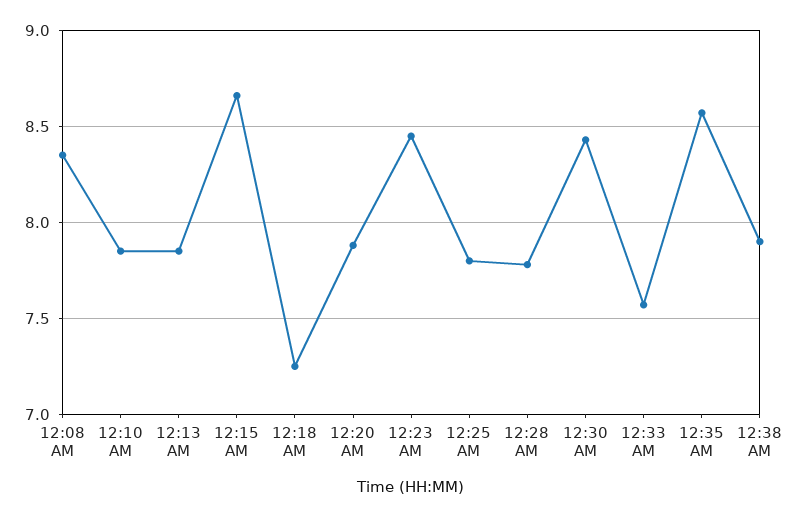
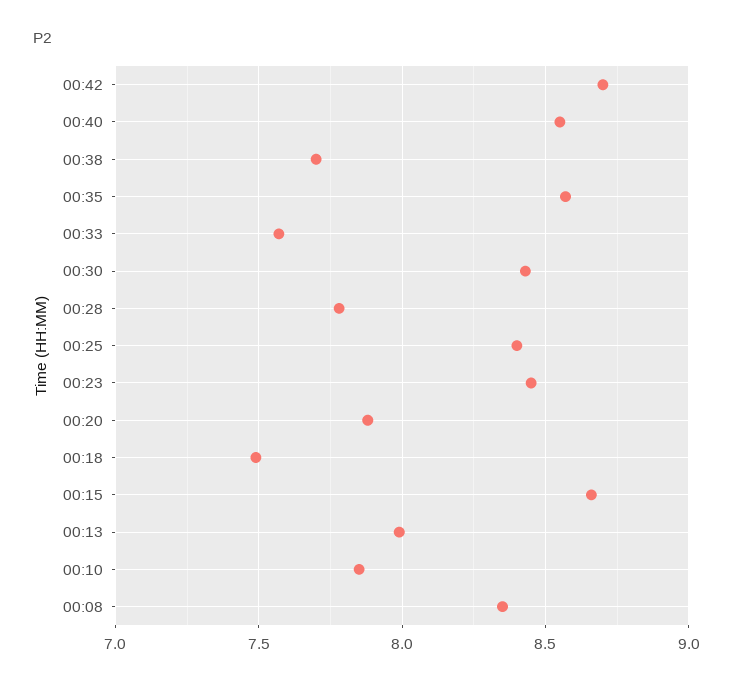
12:13 AM: 7.85 -> 8
12:18 AM: 7.25 -> 7.5
12:25 AM: 7.8 -> 8.4
12:38 AM: 7.9 -> 7.7
00:42: none -> 8.7
00:40: none -> 8.55

